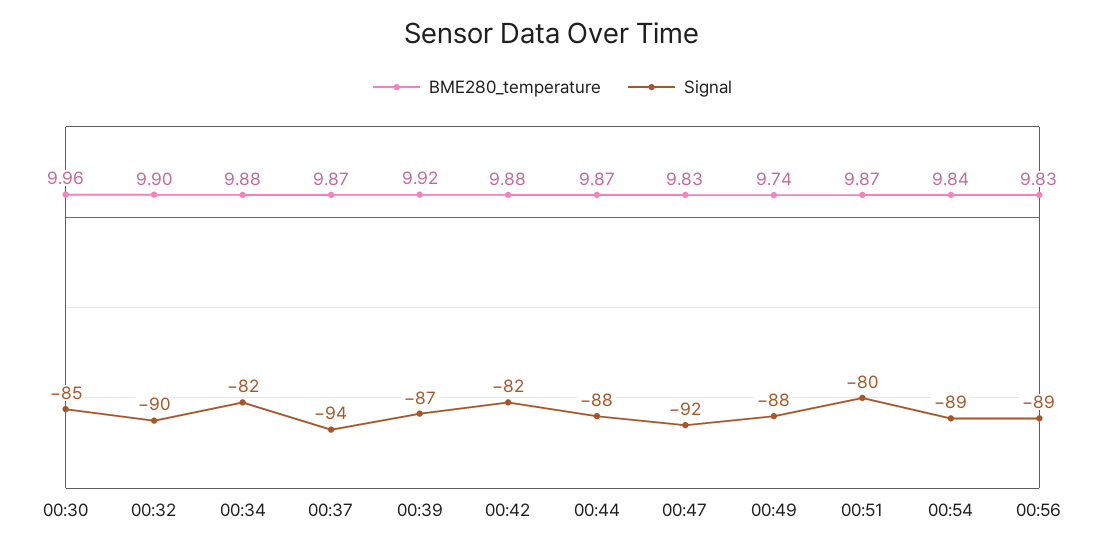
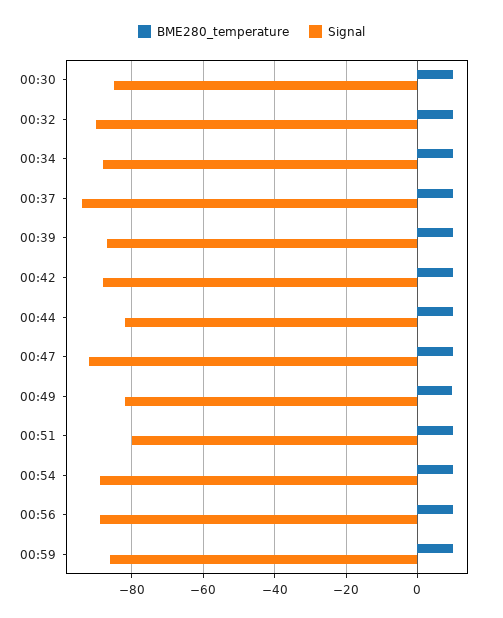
Signal, 00:34: -82 -> -88
Signal, 00:42: -82 -> -88
Signal, 00:44: -88 -> -82
Signal, 00:49: -88 -> -82
BME280_temperature, 00:59: none -> 10
Signal, 00:59: none -> -86

